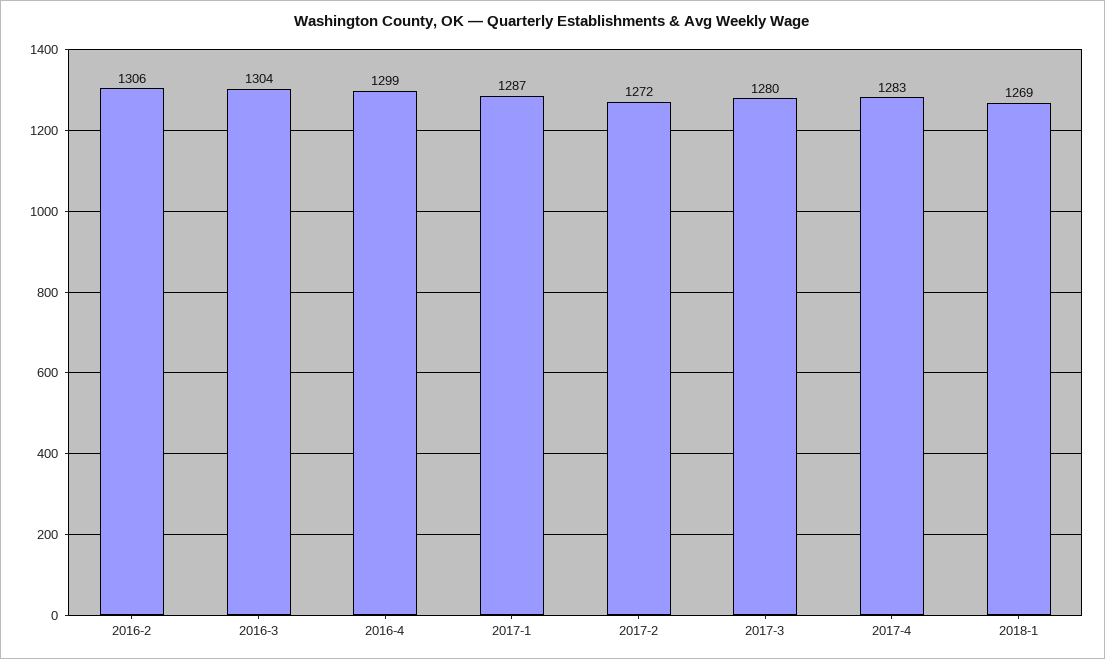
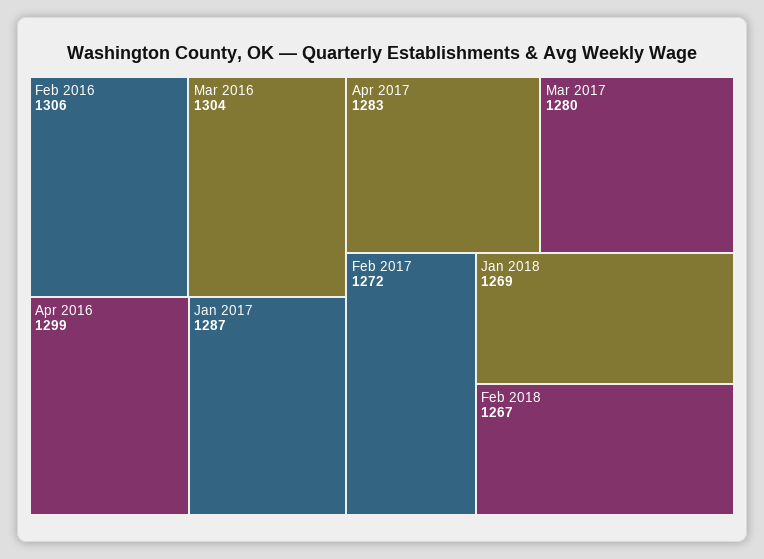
Feb 2018: none -> 1267

